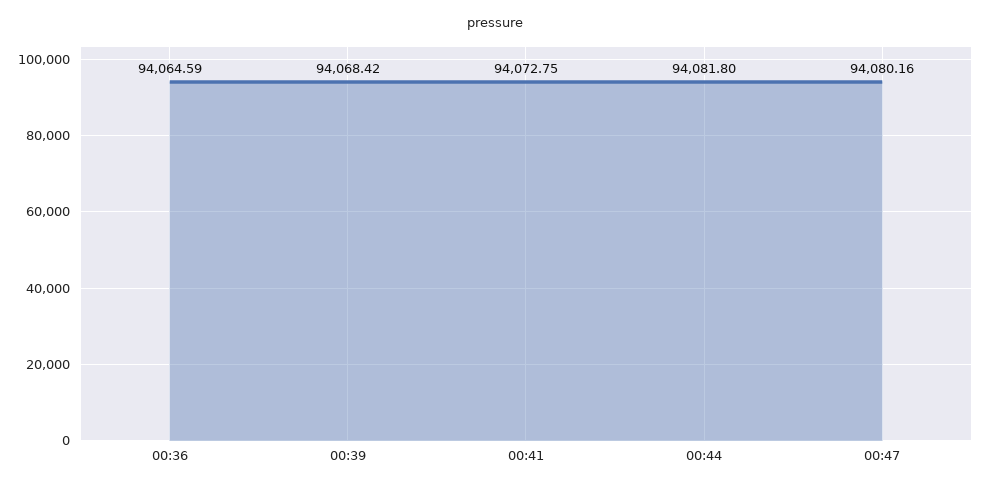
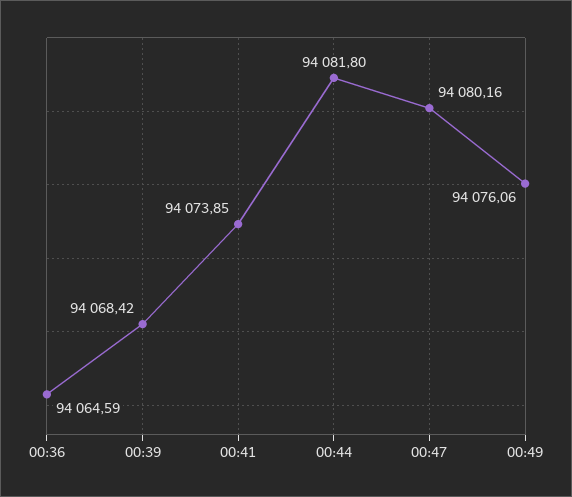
00:41: 94072.75 -> 94073.85
00:49: none -> 94076.06

